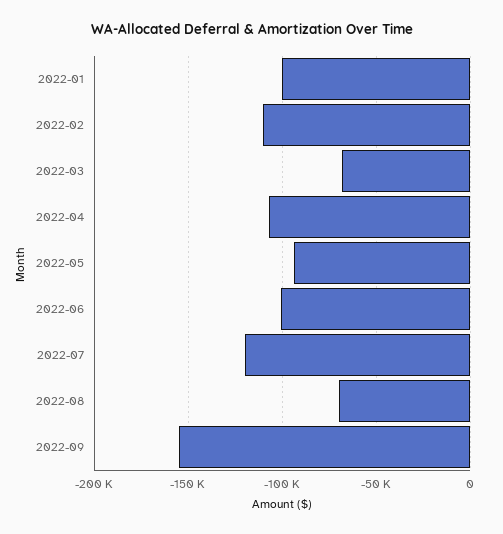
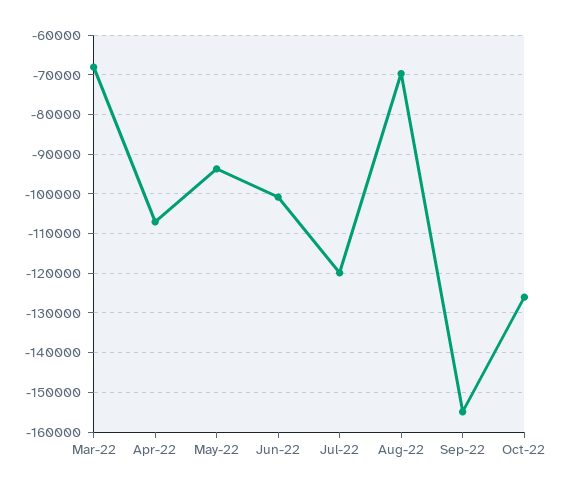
2022-01: -100000 -> none
2022-02: -110000 -> none
Oct-22: none -> -126000

